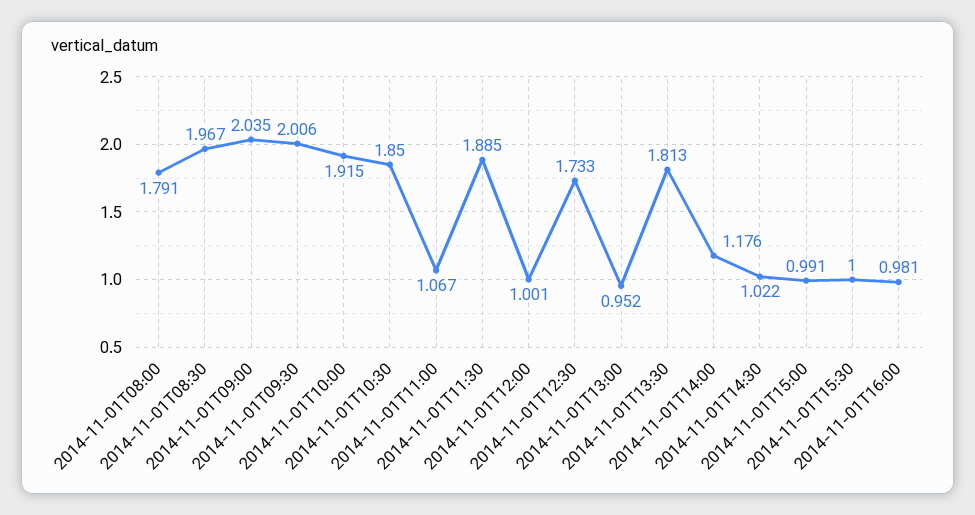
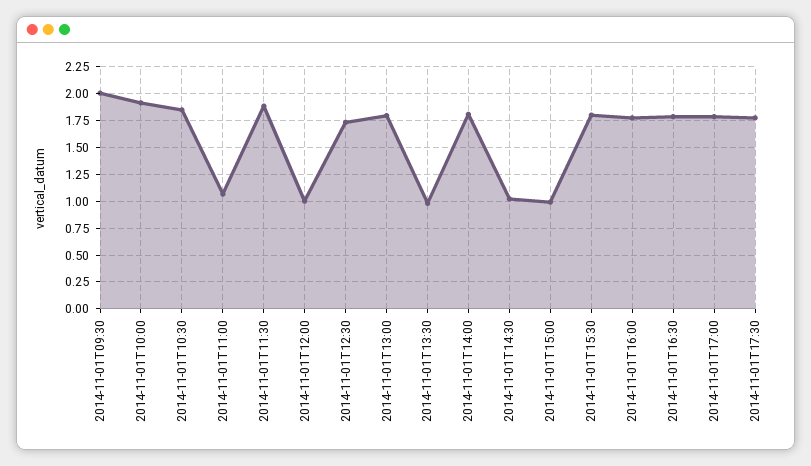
2014-11-01T08:00: 1.791 -> none
2014-11-01T08:30: 1.967 -> none
2014-11-01T09:00: 2.035 -> none
2014-11-01T13:00: 0.952 -> 1.75
2014-11-01T13:30: 1.813 -> 1
2014-11-01T14:00: 1.176 -> 1.75
2014-11-01T15:30: 1 -> 1.75
2014-11-01T16:00: 0.981 -> 1.75
2014-11-01T16:30: none -> 1.75
2014-11-01T17:00: none -> 1.75
2014-11-01T17:30: none -> 1.75

